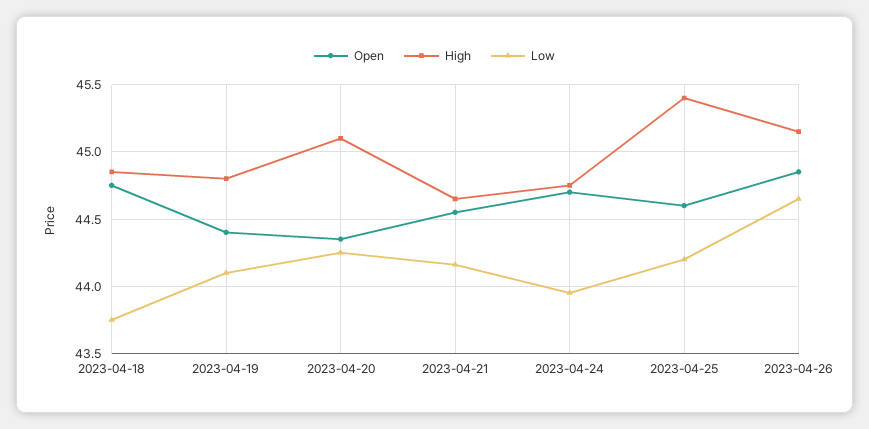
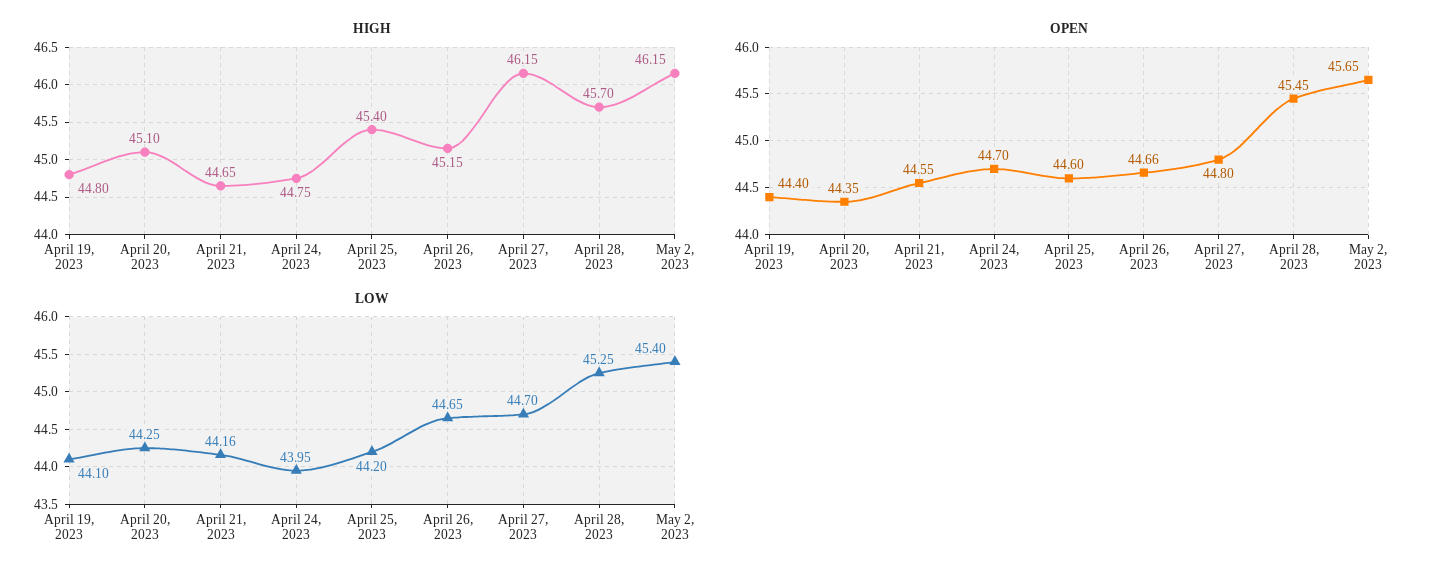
Open, 2023-04-18: 44.75 -> none
High, 2023-04-18: 44.85 -> none
Low, 2023-04-18: 43.75 -> none
Open, 2023-04-26: 44.85 -> 44.66
High, April 27, 2023: none -> 46.15
High, April 28, 2023: none -> 45.7
High, May 2, 2023: none -> 46.15
Open, April 27, 2023: none -> 44.8
Open, April 28, 2023: none -> 45.45
Open, May 2, 2023: none -> 45.65
Low, April 27, 2023: none -> 44.7
Low, April 28, 2023: none -> 45.25
Low, May 2, 2023: none -> 45.4

